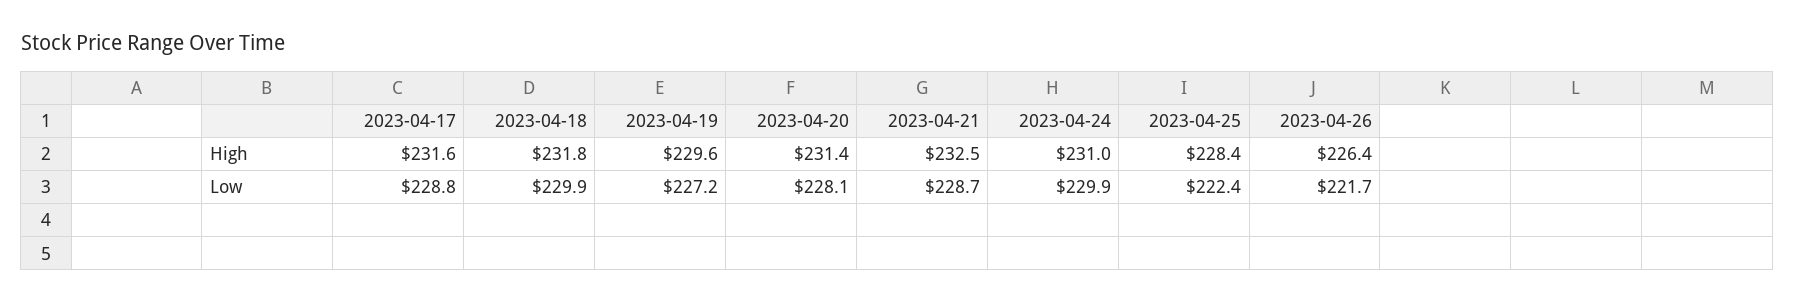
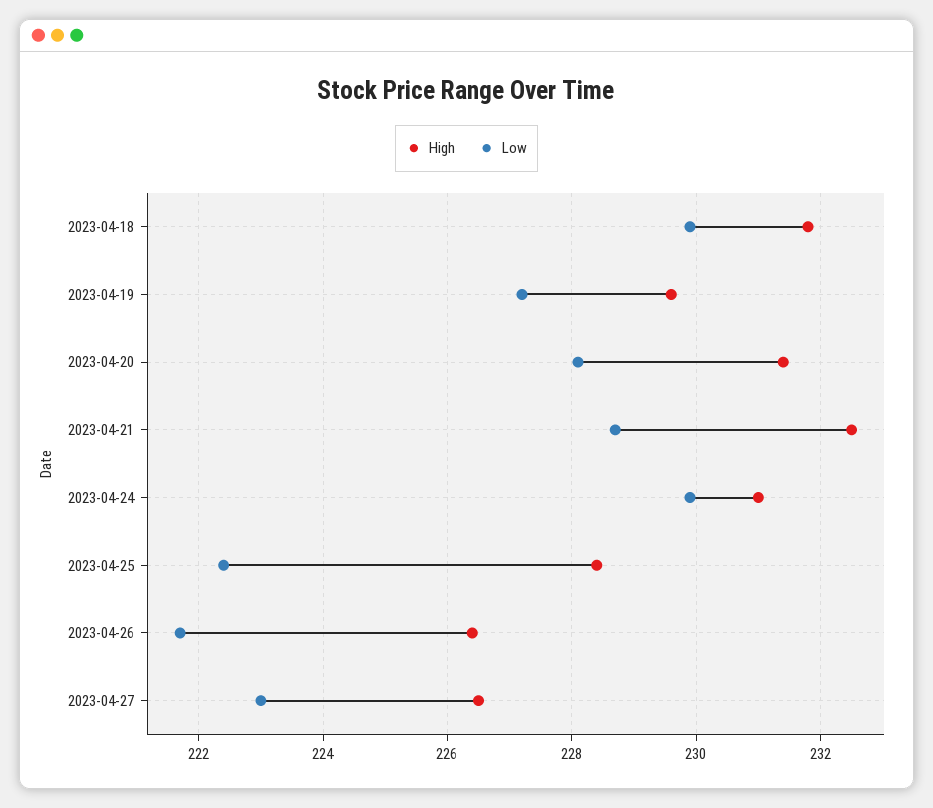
High, 2023-04-17: 231.6 -> none
Low, 2023-04-17: 228.8 -> none
High, 2023-04-27: none -> 226.5
Low, 2023-04-27: none -> 223

